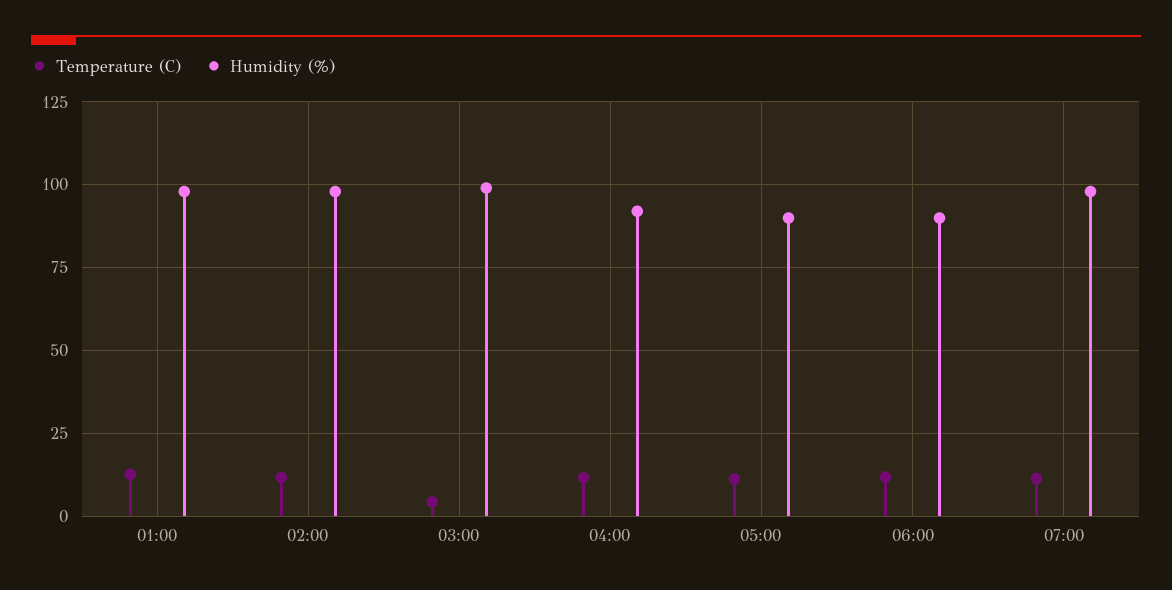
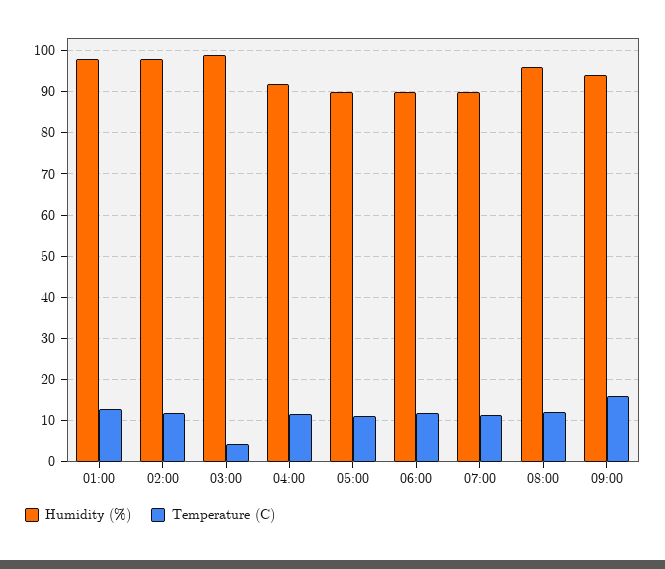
Humidity (%), 07:00: 97.5 -> 90
Humidity (%), 08:00: none -> 96
Temperature (C), 08:00: none -> 12
Humidity (%), 09:00: none -> 94
Temperature (C), 09:00: none -> 16

